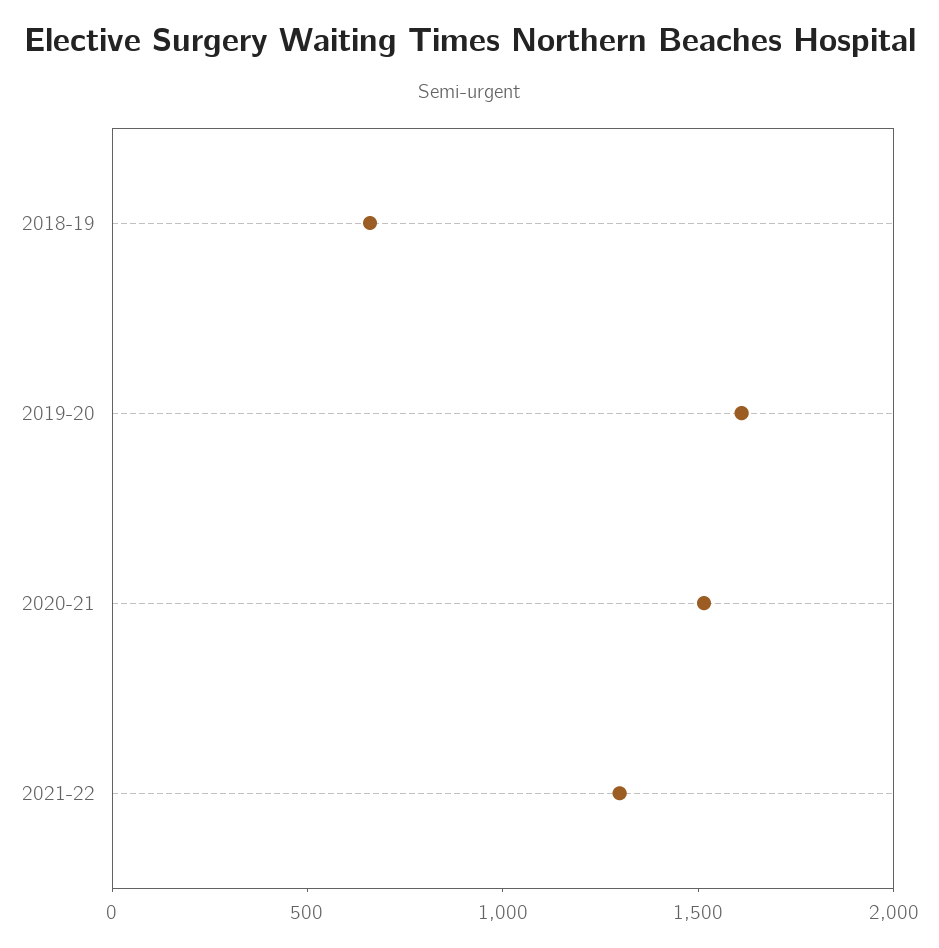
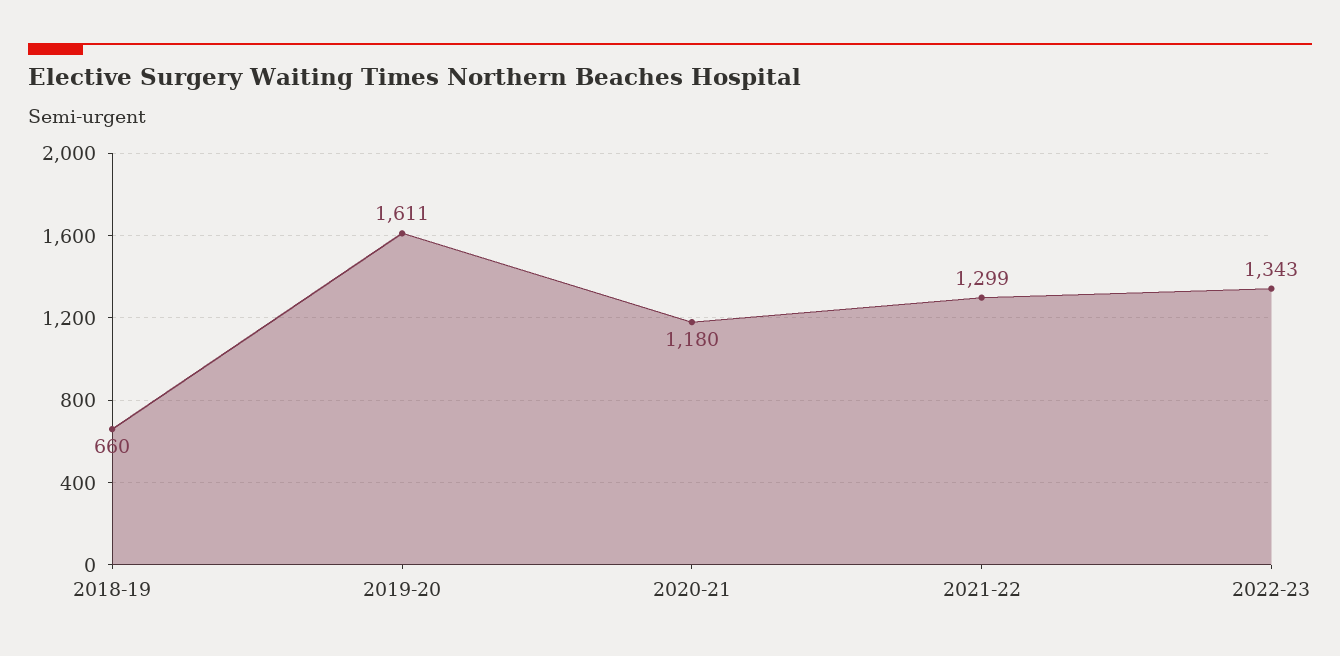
2020-21: 1500 -> 1180
2022-23: none -> 1343

